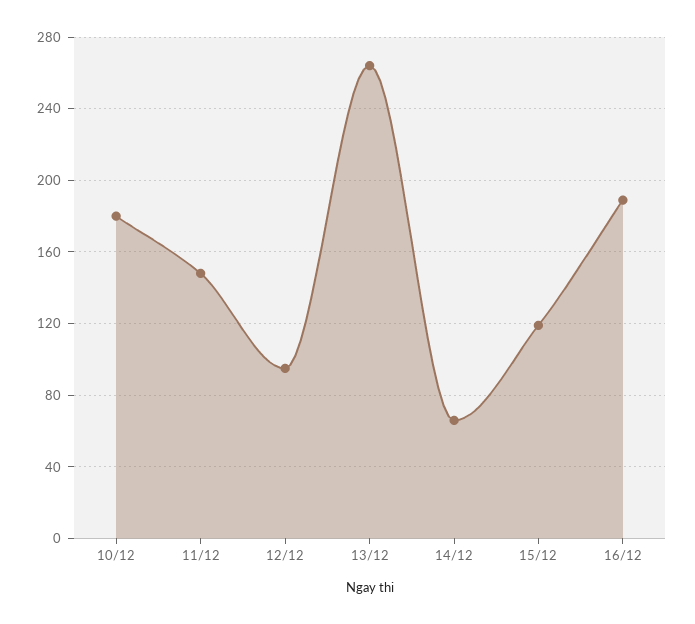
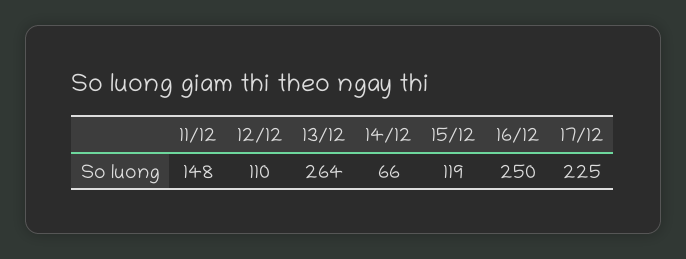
10/12: 180 -> none
12/12: 95 -> 110
16/12: 190 -> 250
17/12: none -> 225

